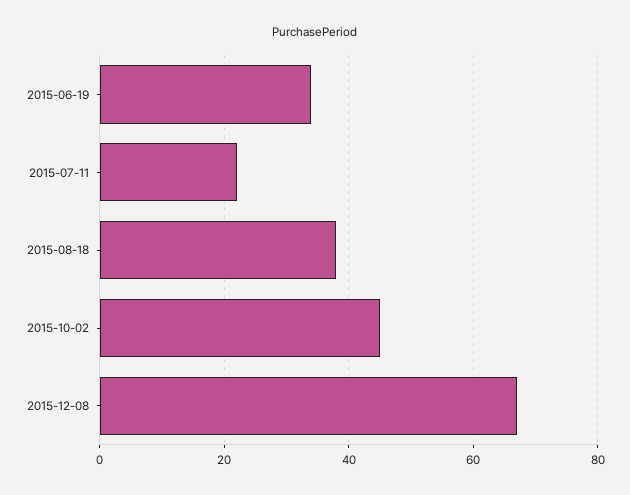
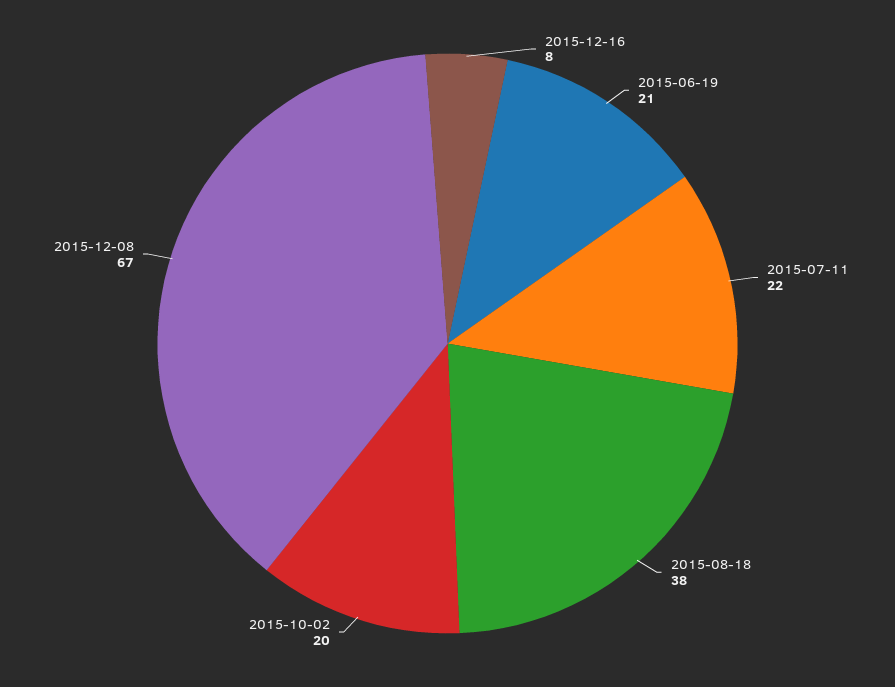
2015-06-19: 35 -> 21
2015-10-02: 45 -> 20
2015-12-16: none -> 8

